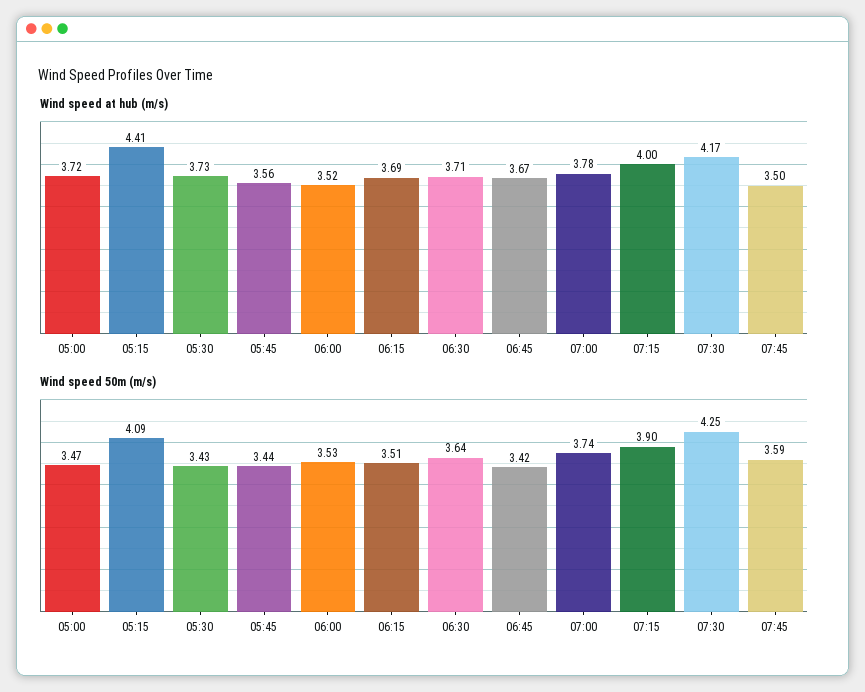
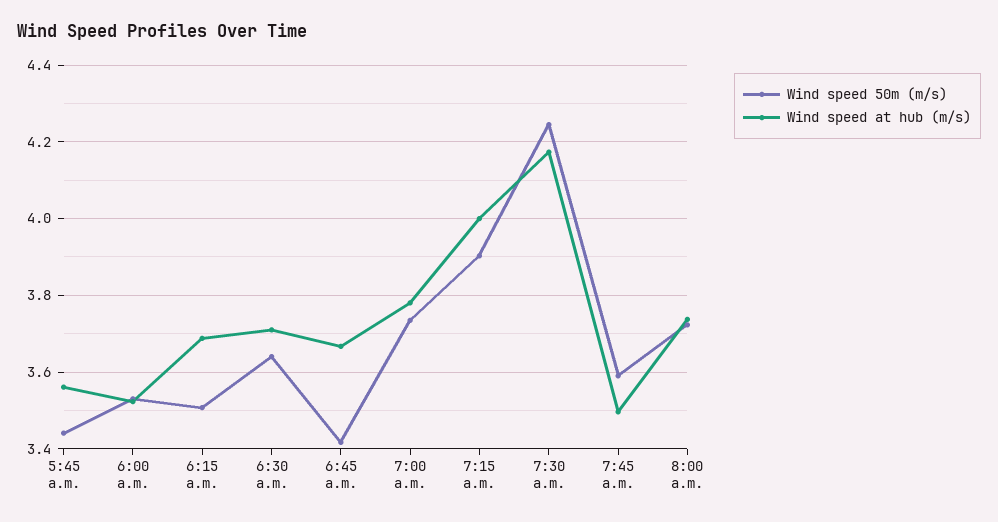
Wind speed at hub (m/s), 05:00: 3.72 -> none
Wind speed at hub (m/s), 05:15: 4.41 -> none
Wind speed at hub (m/s), 05:30: 3.73 -> none
Wind speed 50m (m/s), 05:00: 3.47 -> none
Wind speed 50m (m/s), 05:15: 4.09 -> none
Wind speed 50m (m/s), 05:30: 3.43 -> none
Wind speed 50m (m/s), 8:00 a.m.: none -> 3.72
Wind speed at hub (m/s), 8:00 a.m.: none -> 3.74

